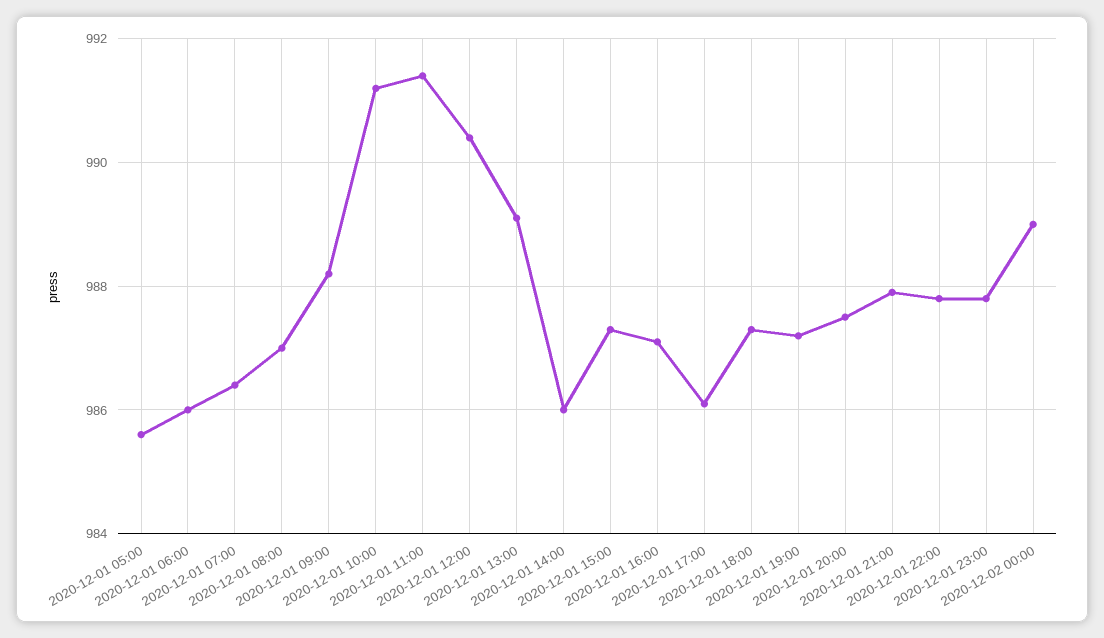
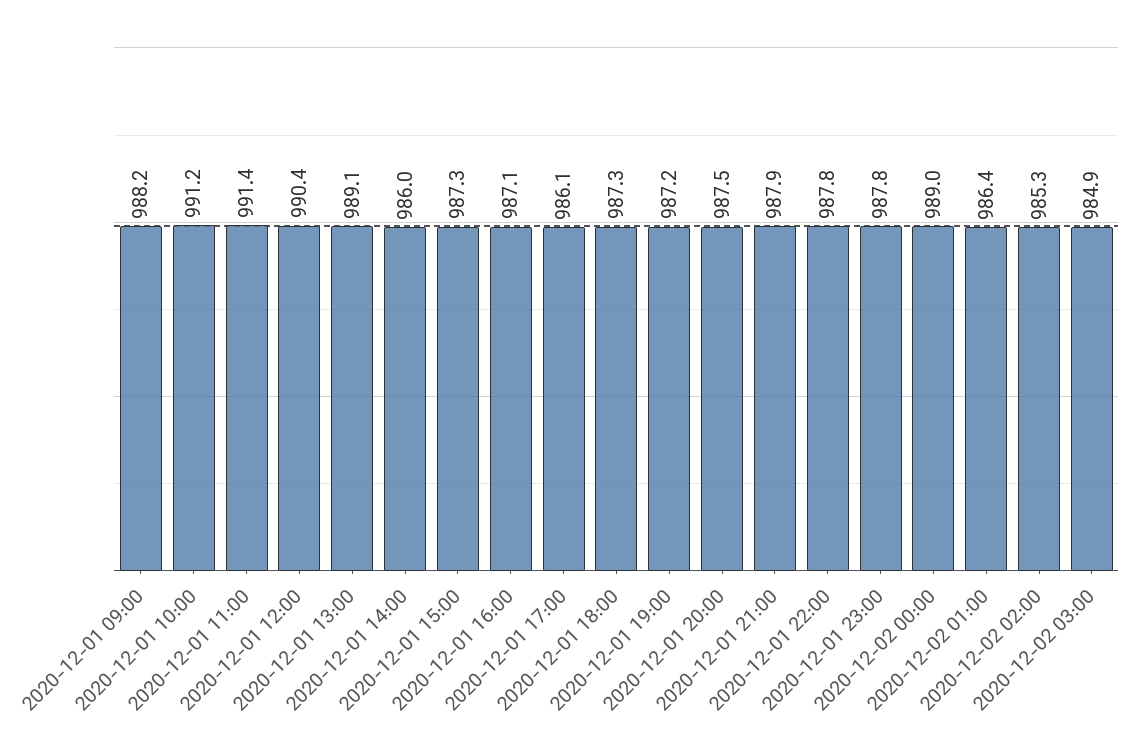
2020-12-01 05:00: 985.5 -> none
2020-12-01 06:00: 986 -> none
2020-12-01 07:00: 986.5 -> none
2020-12-01 08:00: 987 -> none
2020-12-02 01:00: none -> 986.4
2020-12-02 02:00: none -> 985.3
2020-12-02 03:00: none -> 984.9

